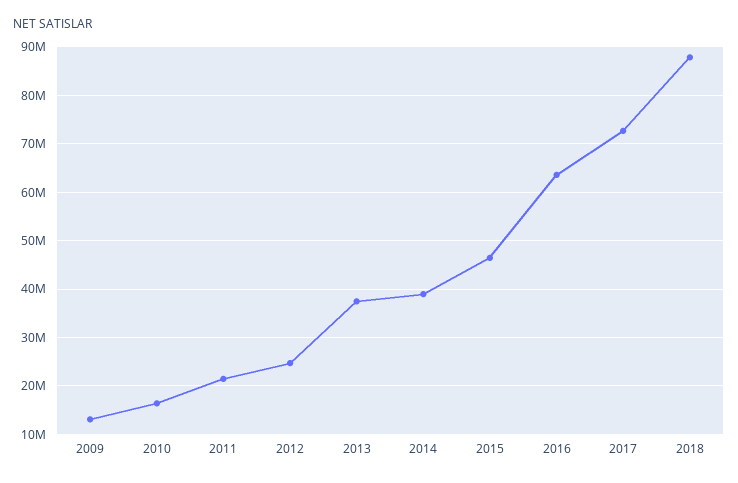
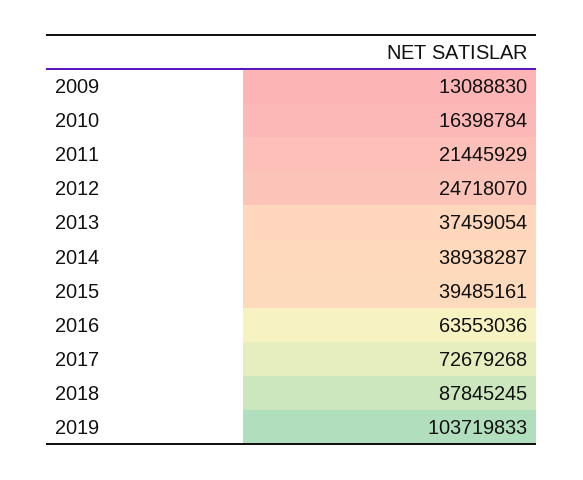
2015: 46000000 -> 39485161
2019: none -> 103719833

